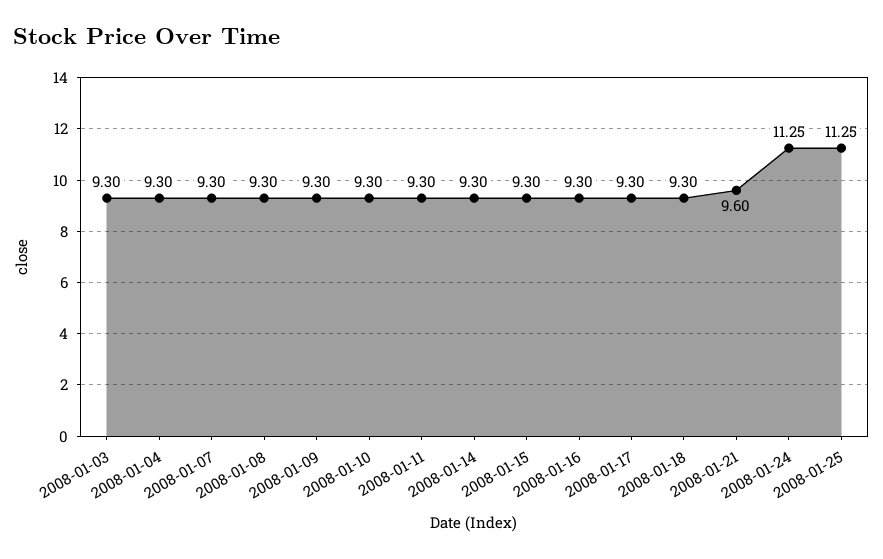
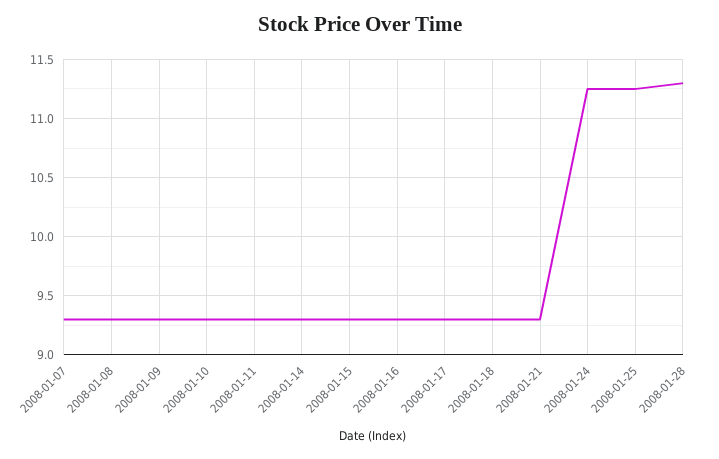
2008-01-03: 9.3 -> none
2008-01-04: 9.3 -> none
2008-01-21: 9.6 -> 9.3
2008-01-28: none -> 11.3

